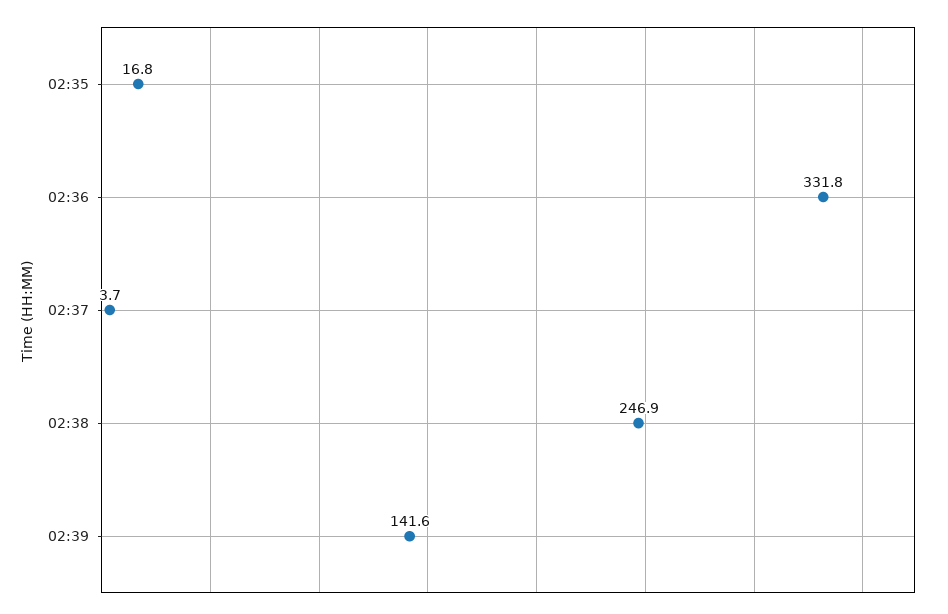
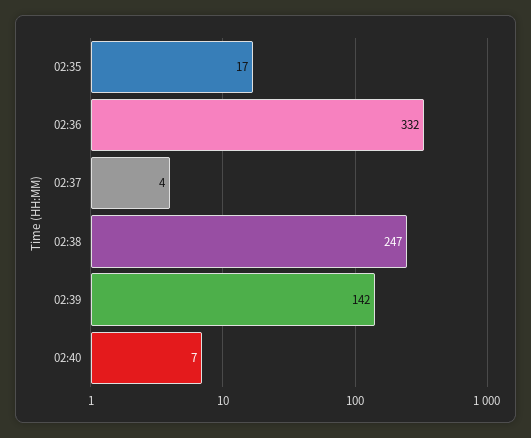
02:40: none -> 7

